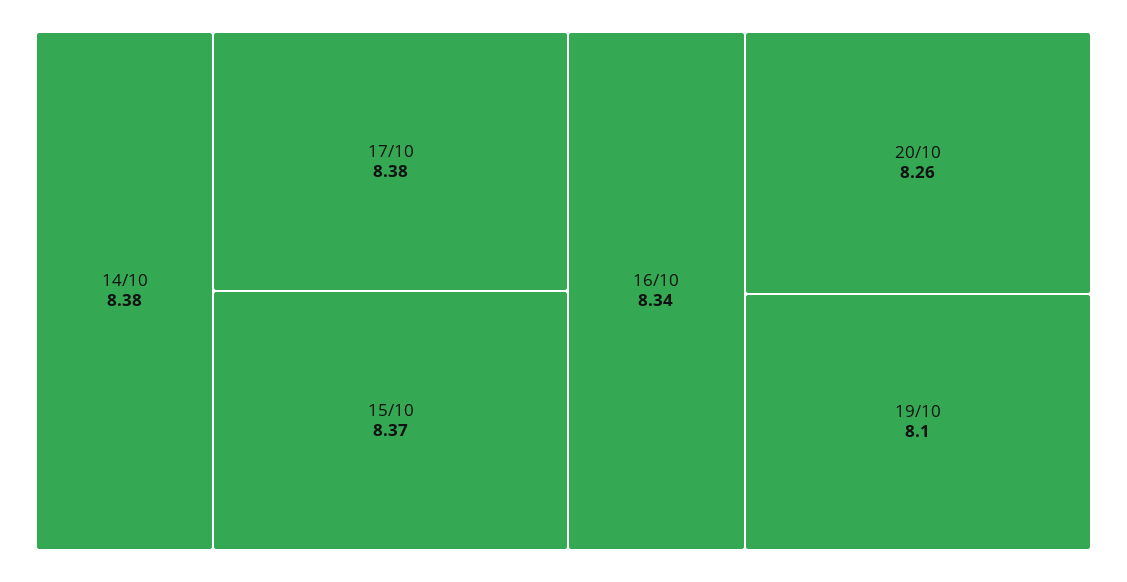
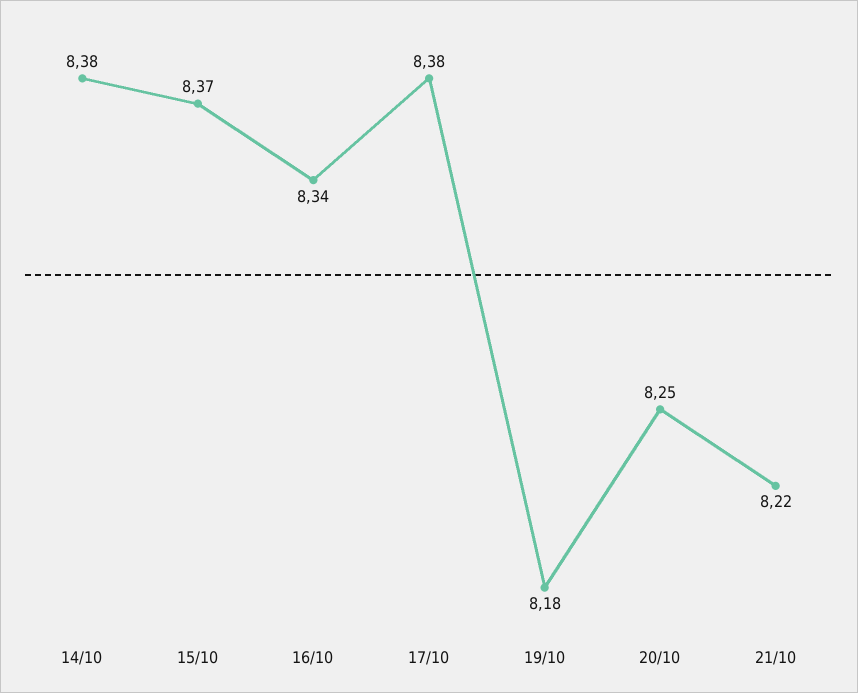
20/10: 8.26 -> 8.25
19/10: 8.1 -> 8.18
21/10: none -> 8.22

